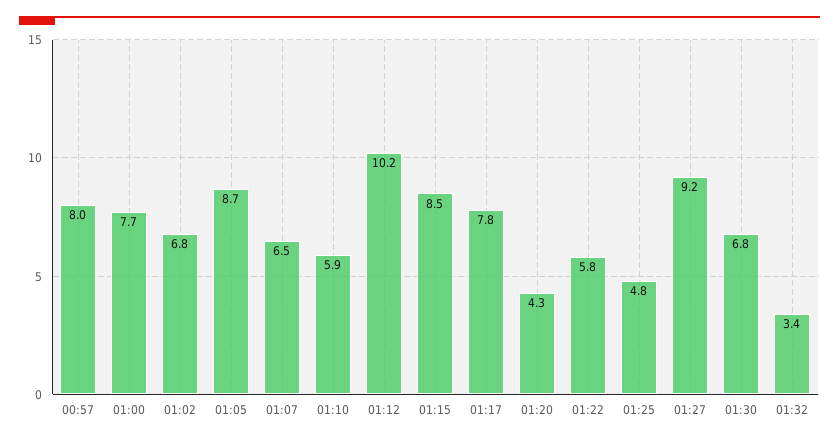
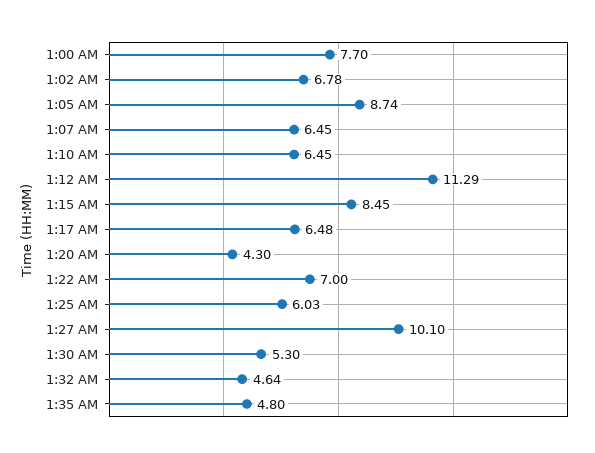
00:57: 8 -> none
01:10: 5.9 -> 6.45
01:12: 10.2 -> 11.29
01:17: 7.8 -> 6.48
01:22: 5.8 -> 7
01:25: 4.8 -> 6.03
01:27: 9.2 -> 10.1
01:30: 6.8 -> 5.3
01:32: 3.4 -> 4.64
1:35 AM: none -> 4.8

